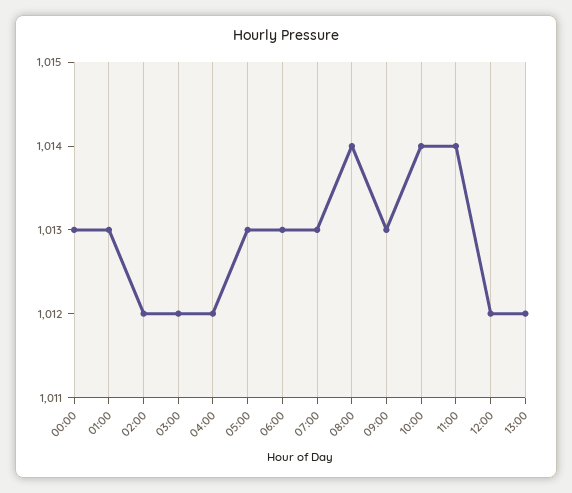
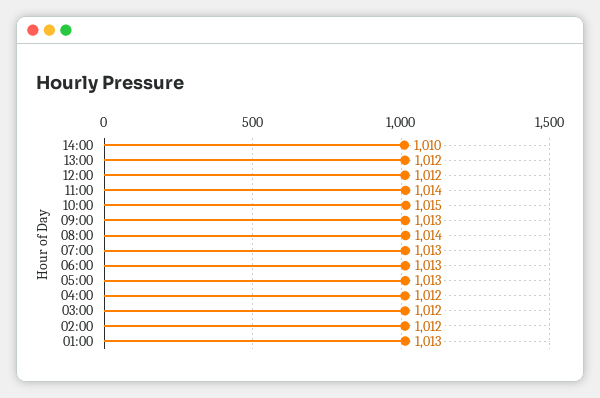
00:00: 1013 -> none
10:00: 1014 -> 1015
14:00: none -> 1010

